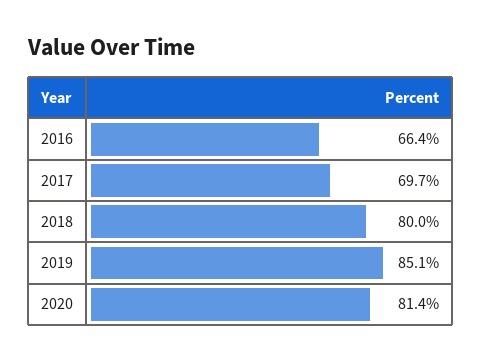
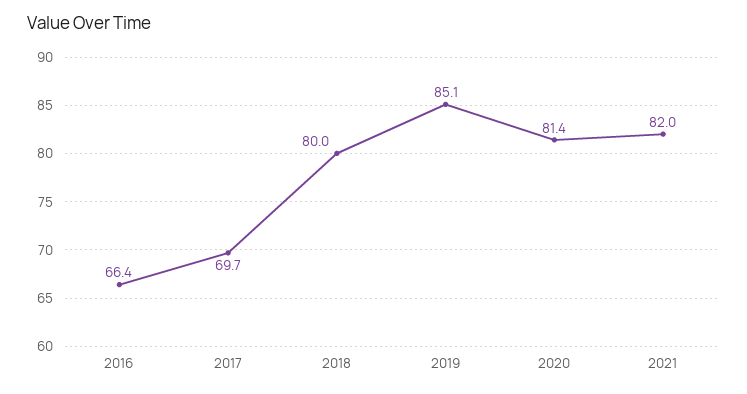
2021: none -> 82

